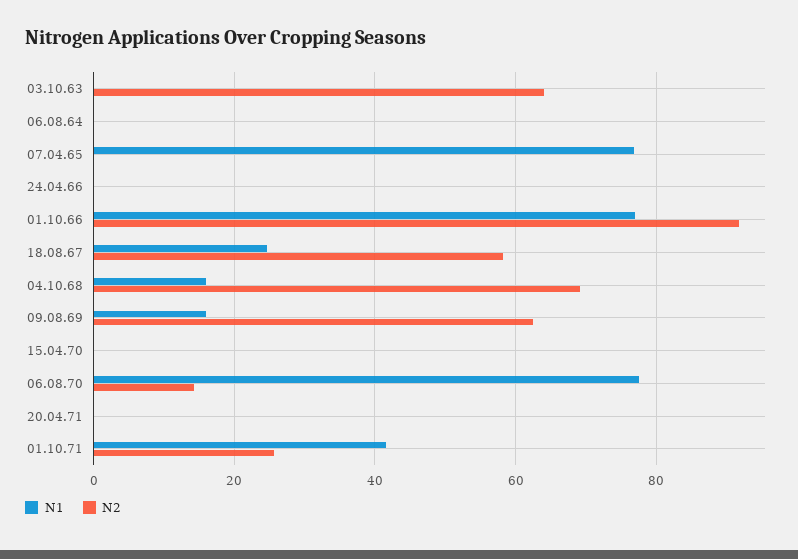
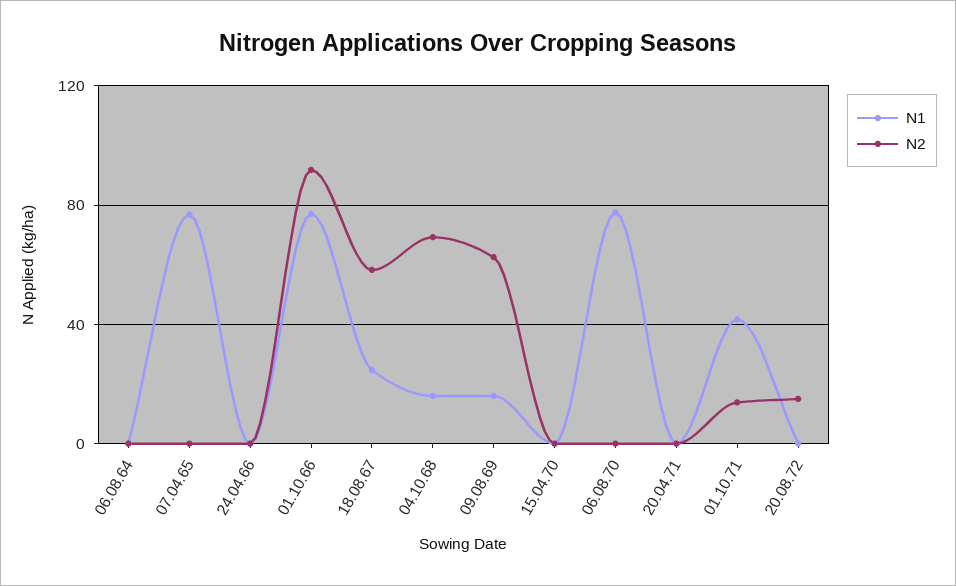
N1, 03.10.63: 0 -> none
N2, 03.10.63: 64 -> none
N2, 06.08.70: 14 -> 0
N2, 01.10.71: 26 -> 15
N1, 20.08.72: none -> 0
N2, 20.08.72: none -> 15

